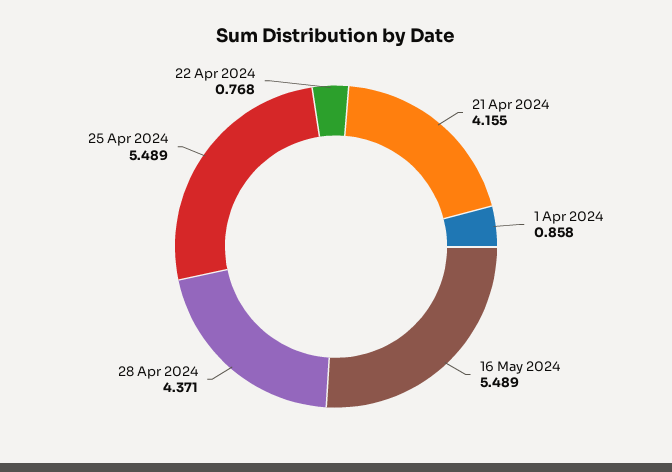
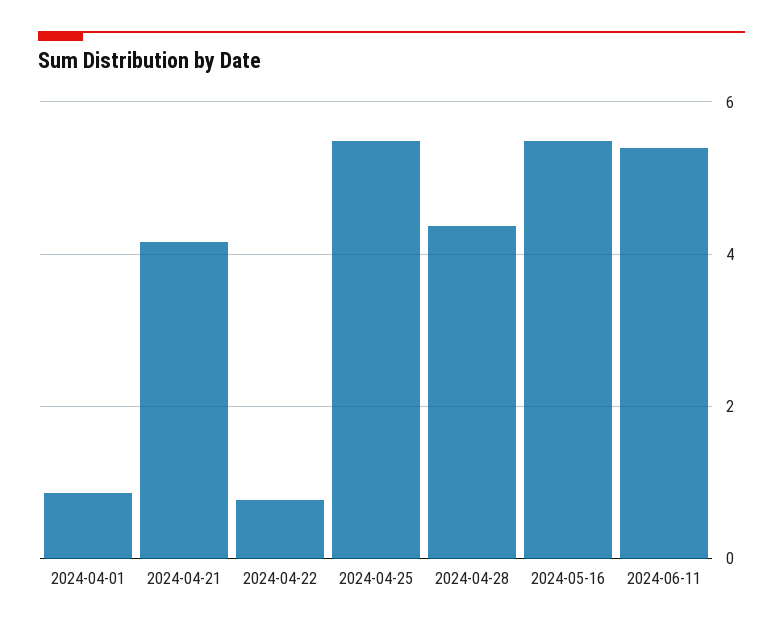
2024-06-11: none -> 5.4

